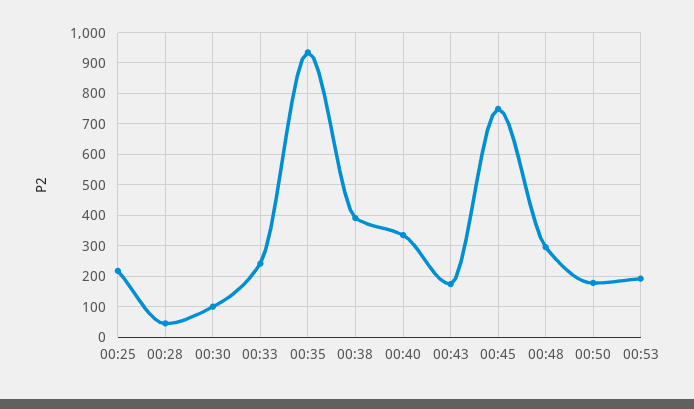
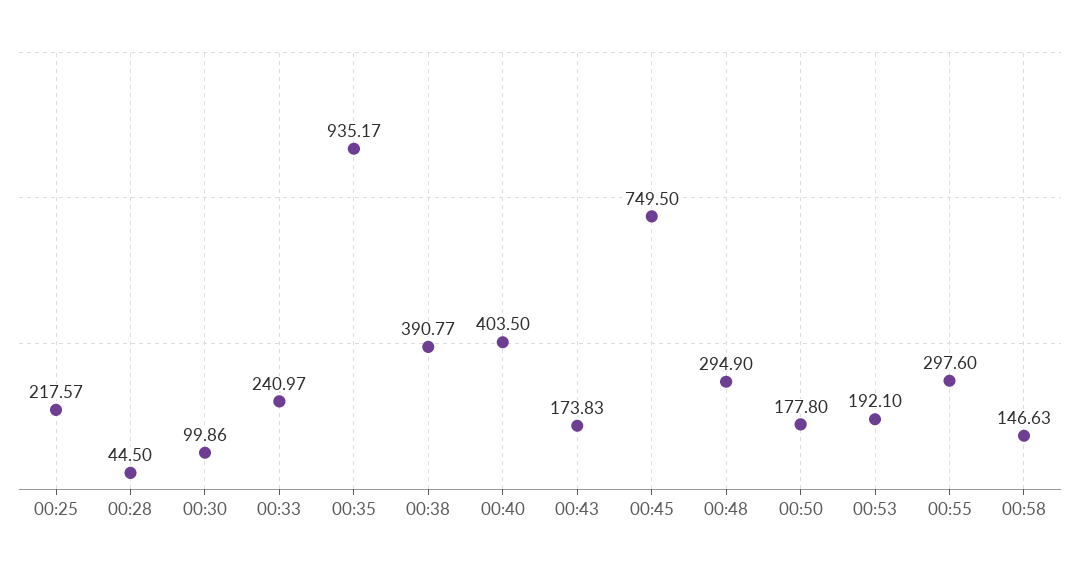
00:40: 340 -> 403.5
00:55: none -> 297.6
00:58: none -> 146.63

